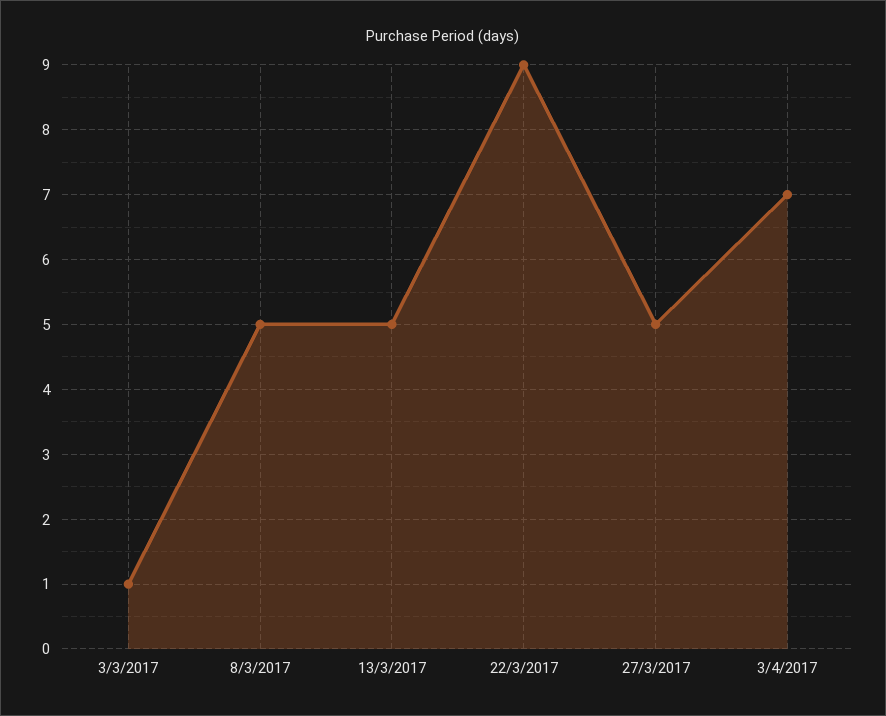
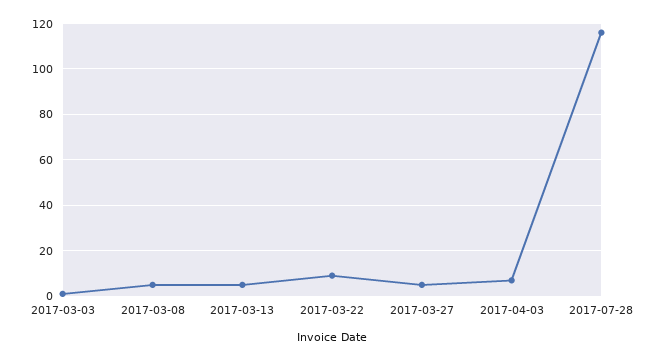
2017-07-28: none -> 115

